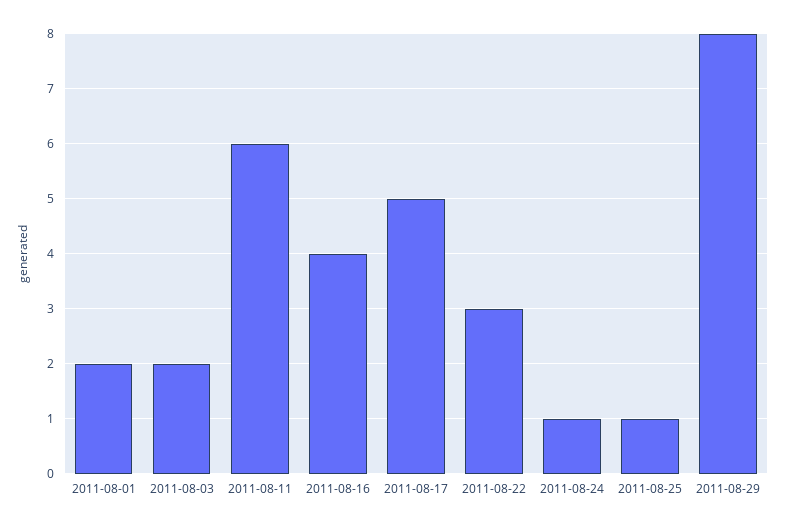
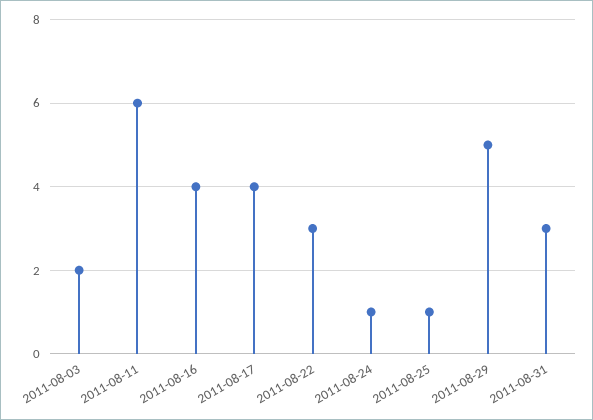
2011-08-01: 2 -> none
2011-08-17: 5 -> 4
2011-08-29: 8 -> 5
2011-08-31: none -> 3

